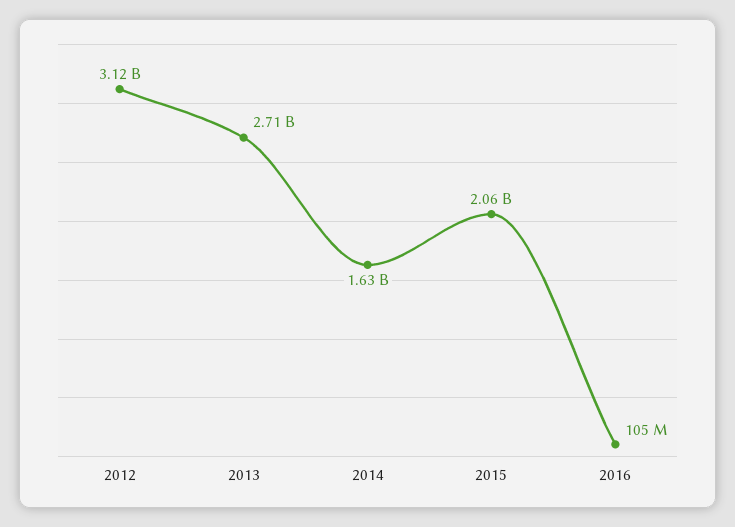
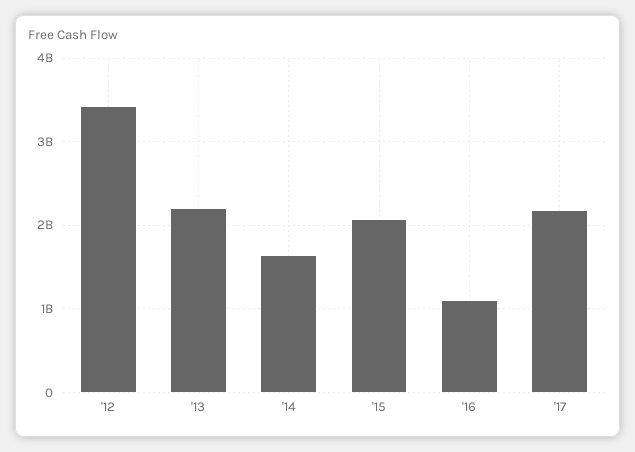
2012: 3120000000 -> 3400000000
2013: 2710000000 -> 2200000000
2016: 105000000 -> 1100000000
'17: none -> 2200000000

